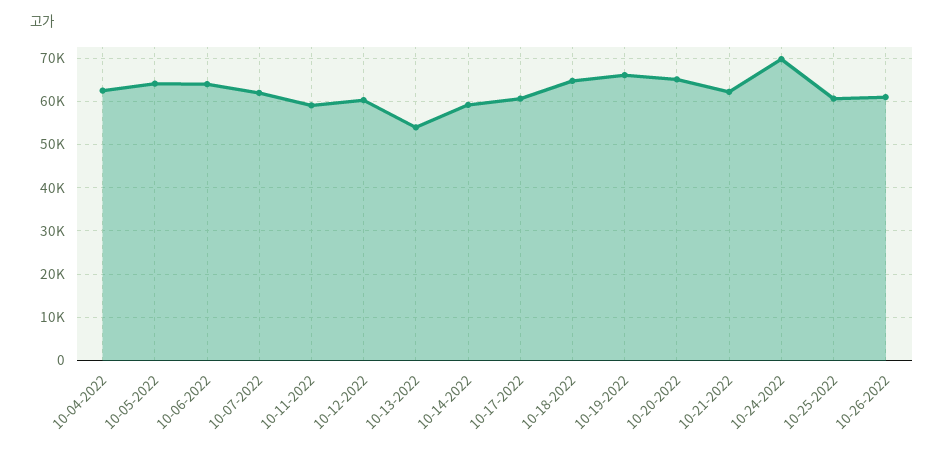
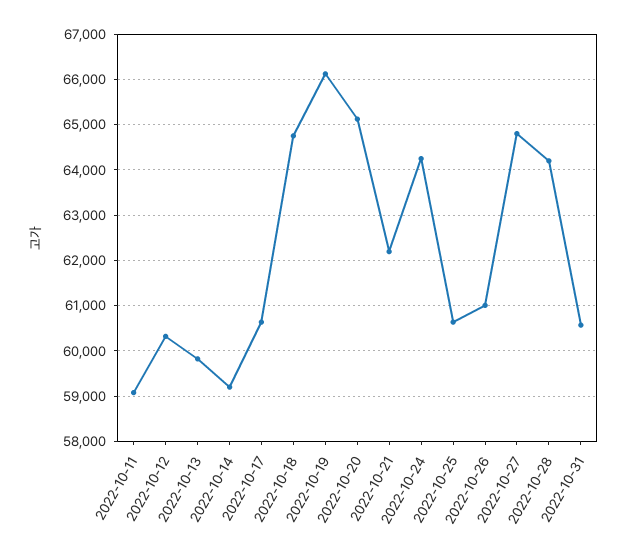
10-04-2022: 62000 -> none
10-05-2022: 64000 -> none
10-06-2022: 64000 -> none
10-07-2022: 62000 -> none
10-13-2022: 54000 -> 59800
10-24-2022: 70000 -> 64200
2022-10-27: none -> 64800
2022-10-28: none -> 64200
2022-10-31: none -> 60600

